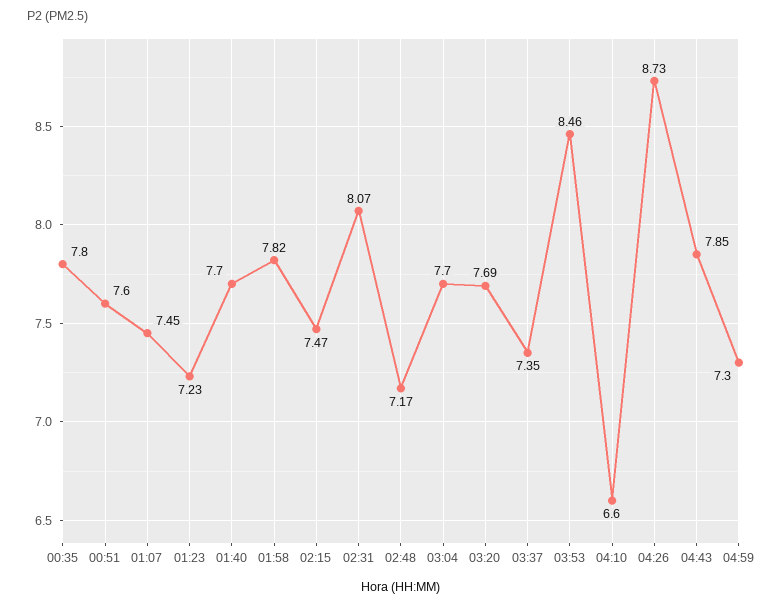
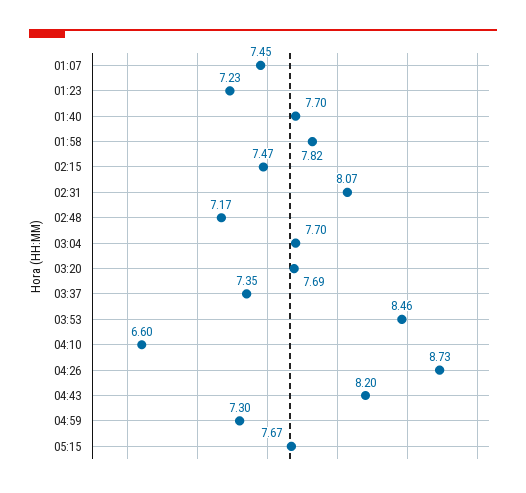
00:35: 7.8 -> none
00:51: 7.6 -> none
04:43: 7.85 -> 8.2
05:15: none -> 7.67

